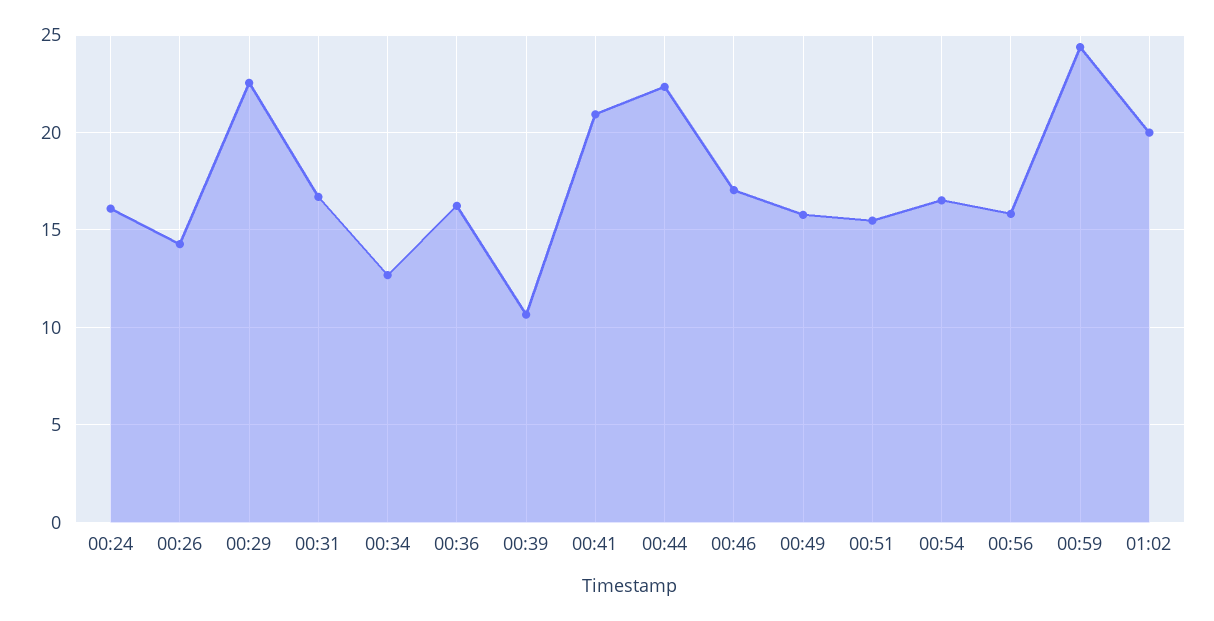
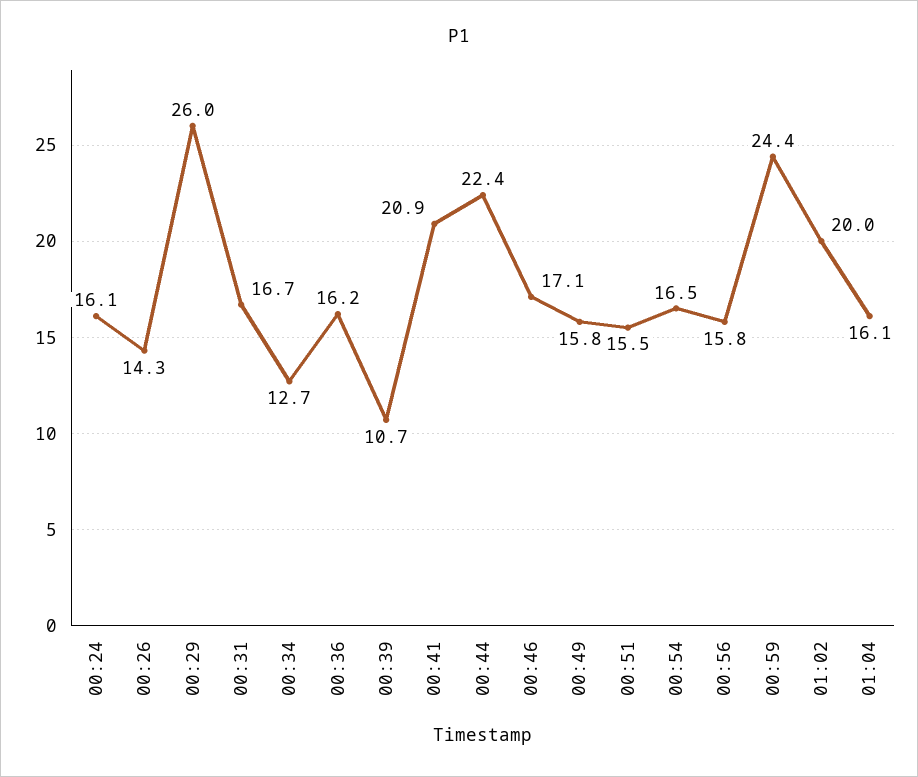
00:29: 22.5 -> 26
01:04: none -> 16.1

